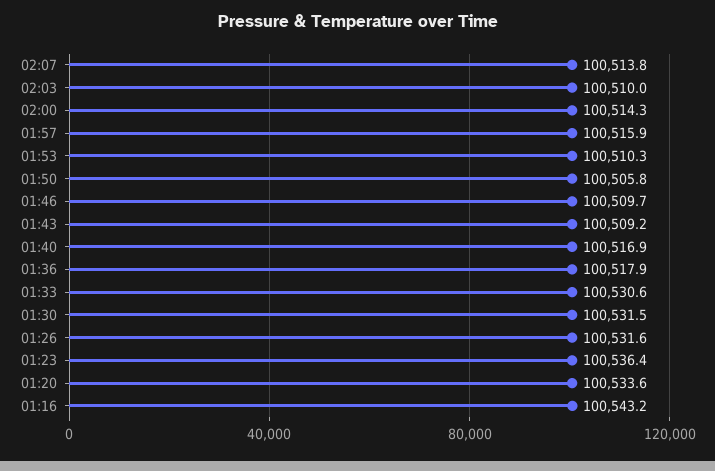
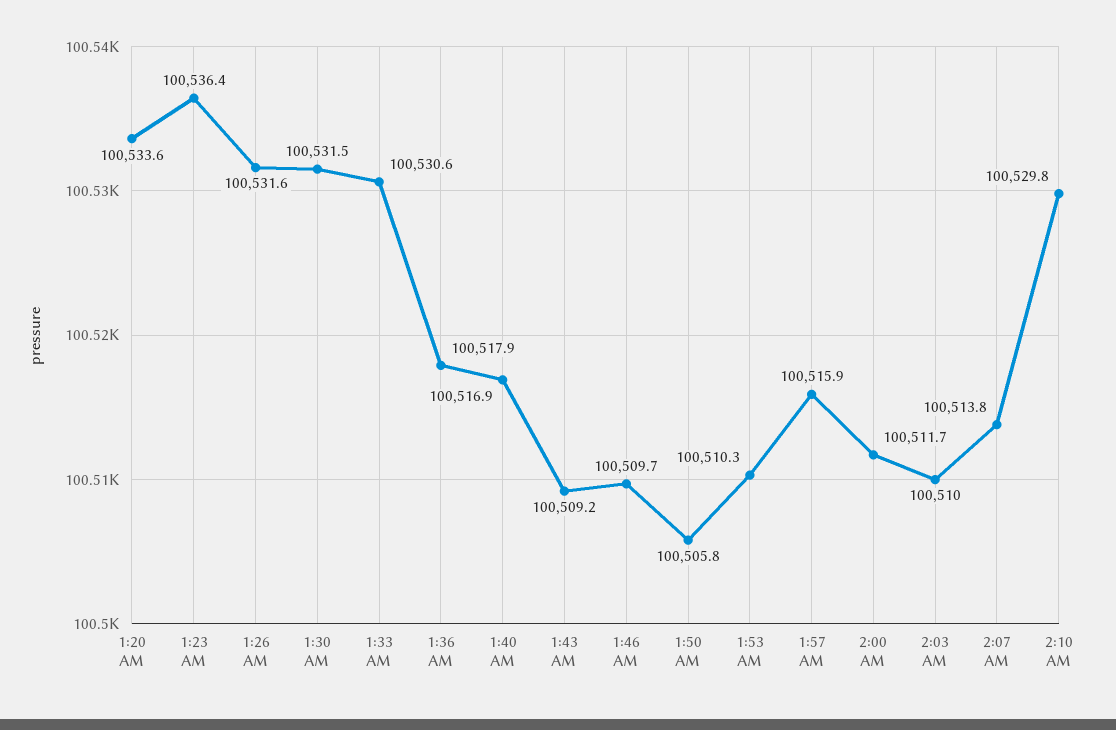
02:00: 100514.3 -> 100511.7
01:16: 100543.2 -> none
2:10 AM: none -> 100529.8

